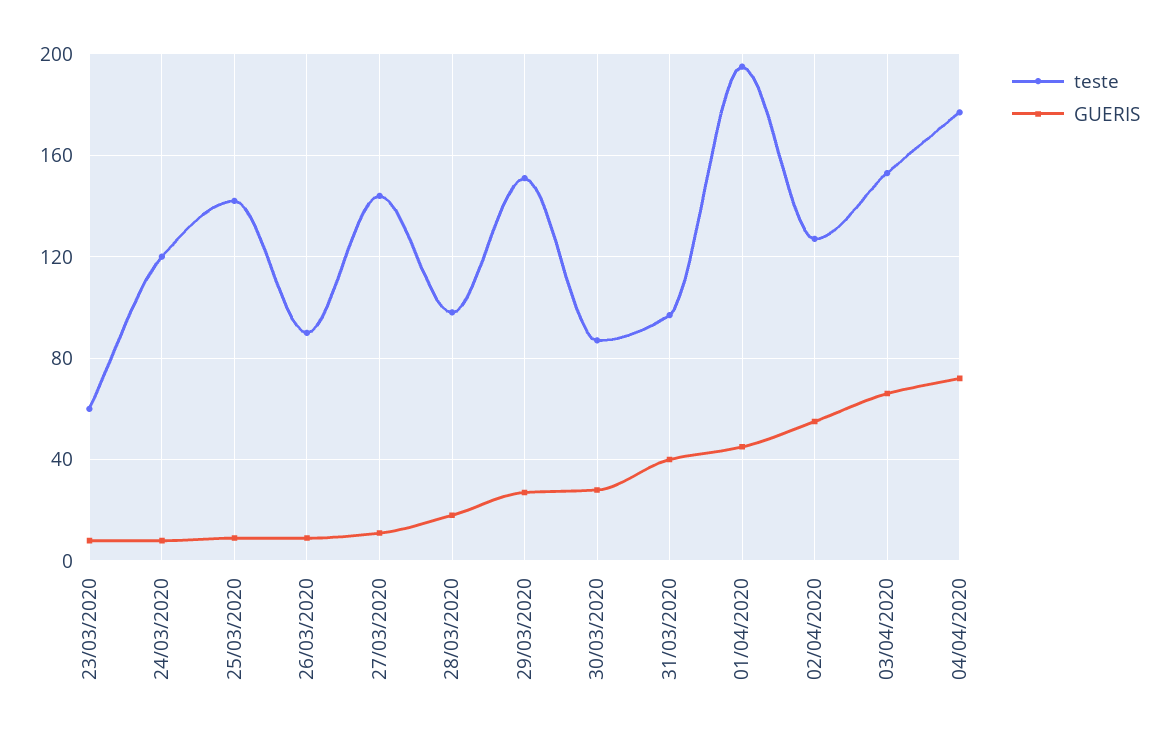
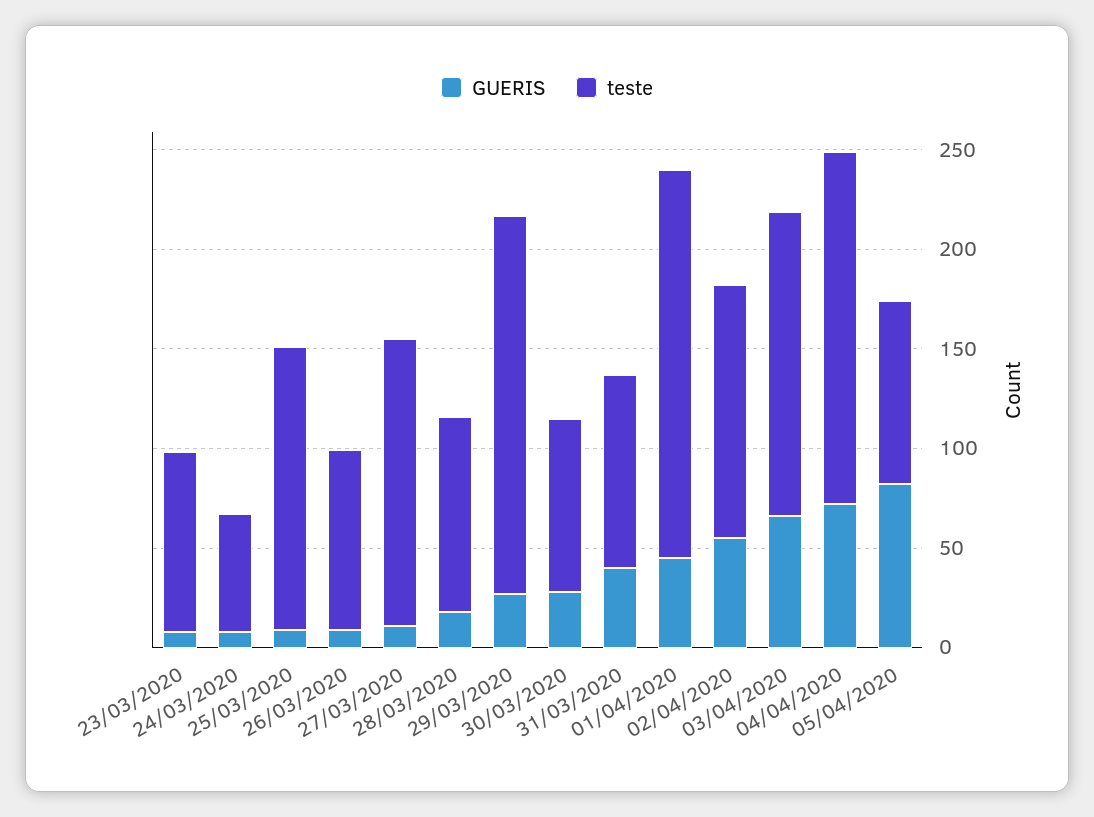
teste, 23/03/2020: 60 -> 90
teste, 24/03/2020: 120 -> 60
teste, 29/03/2020: 150 -> 190
GUERIS, 05/04/2020: none -> 80
teste, 05/04/2020: none -> 90

